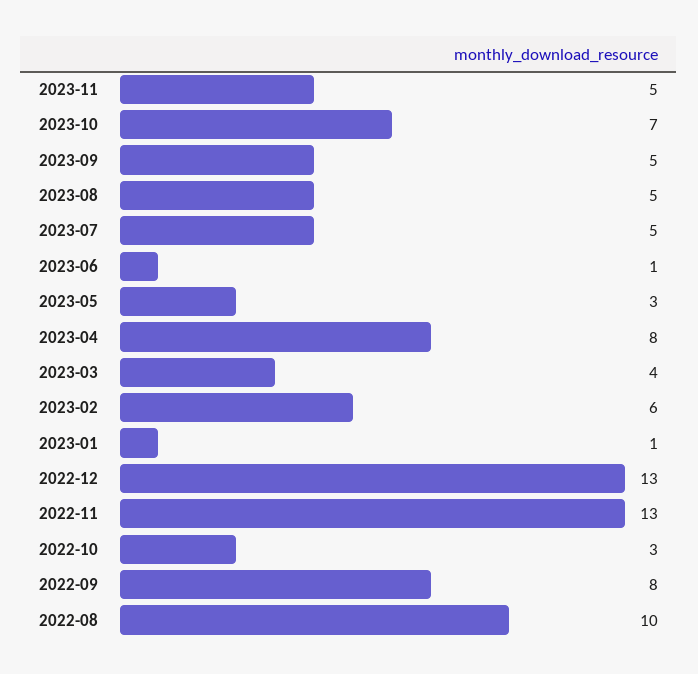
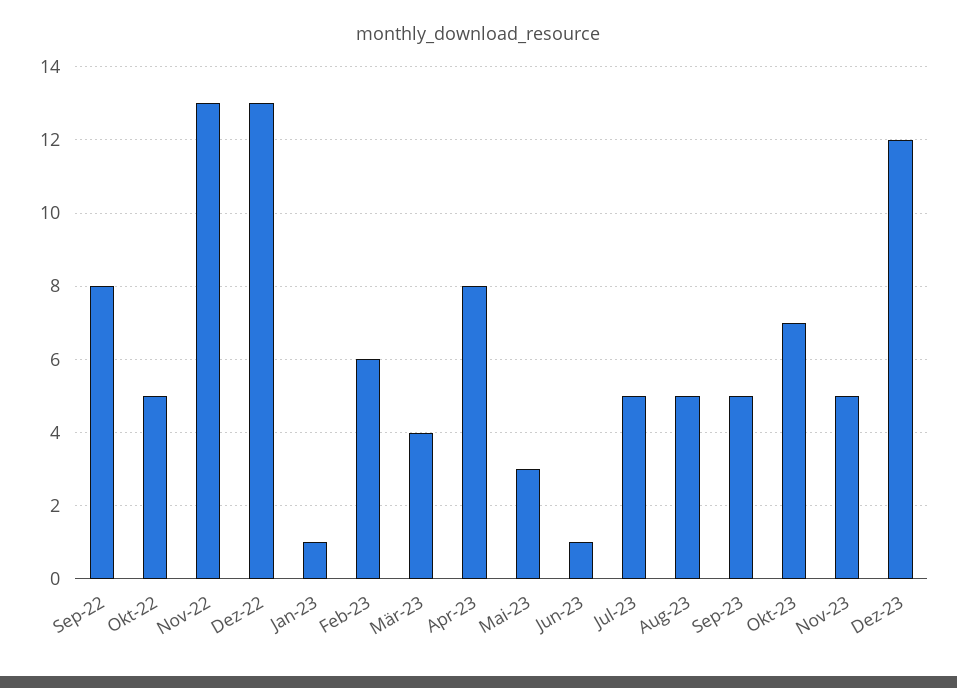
2022-10: 3 -> 5
2022-08: 10 -> none
Dez-23: none -> 12

